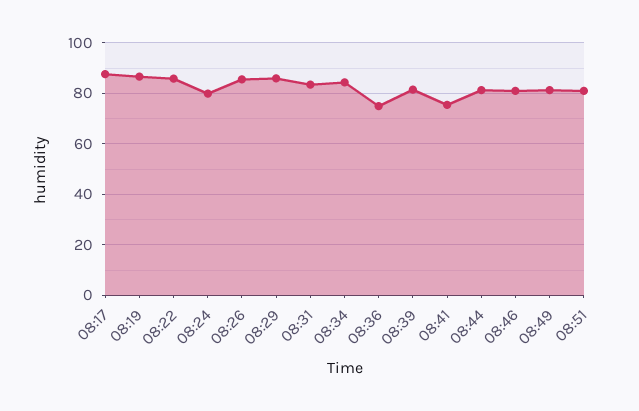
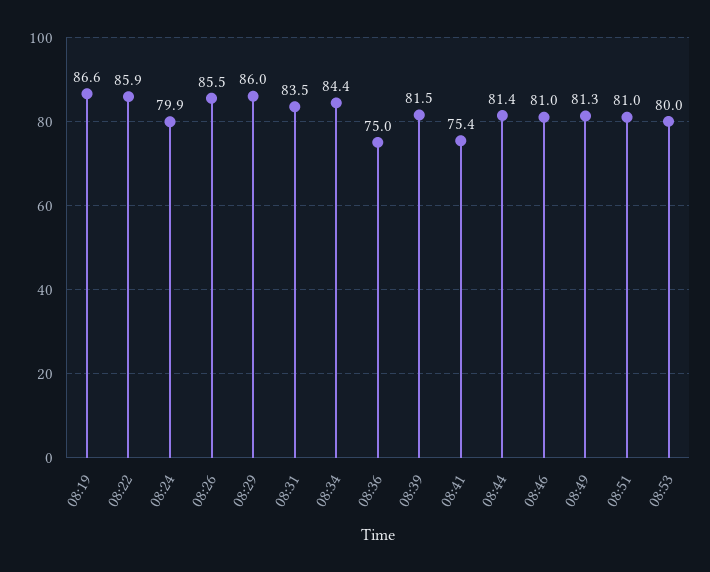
08:17: 87.5 -> none
08:53: none -> 80

